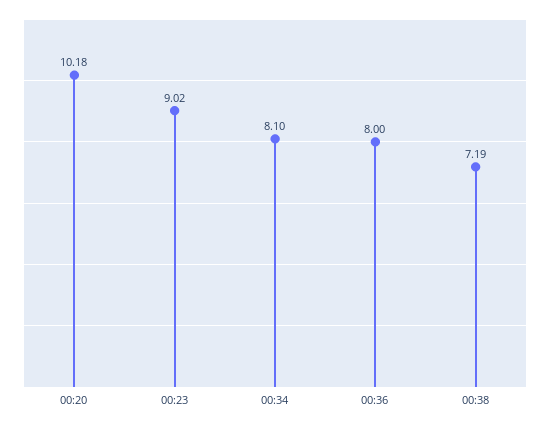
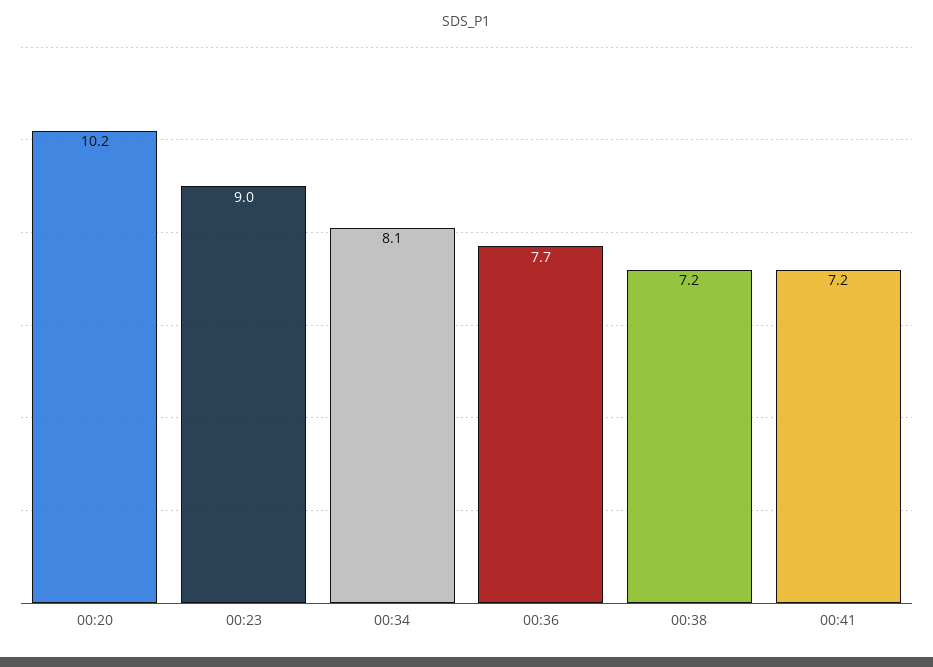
00:36: 8 -> 7.7
00:41: none -> 7.2

